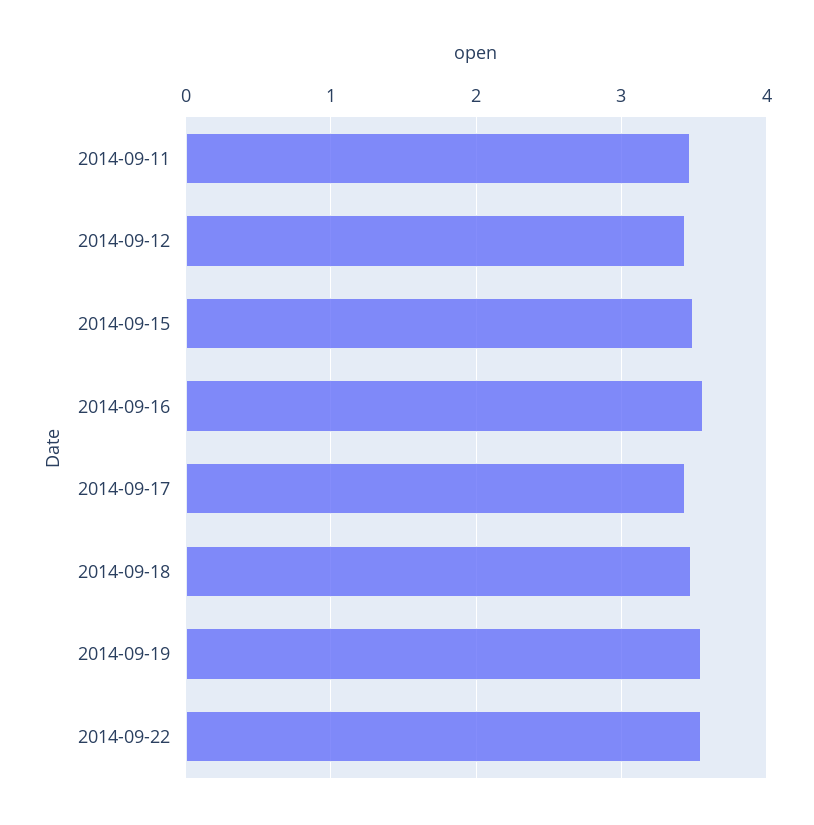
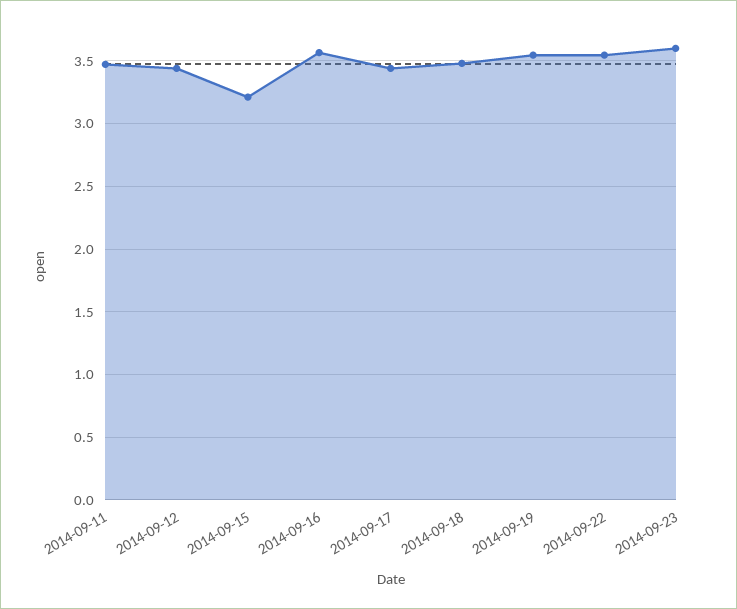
2014-09-15: 3.5 -> 3.2
2014-09-23: none -> 3.6

